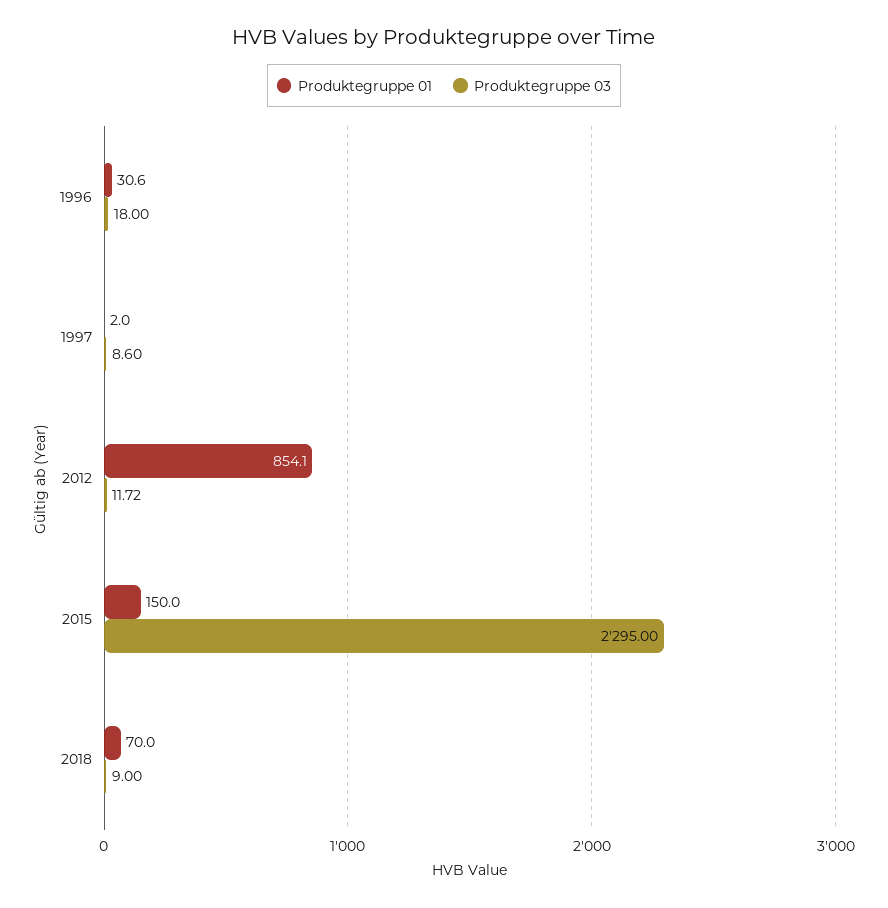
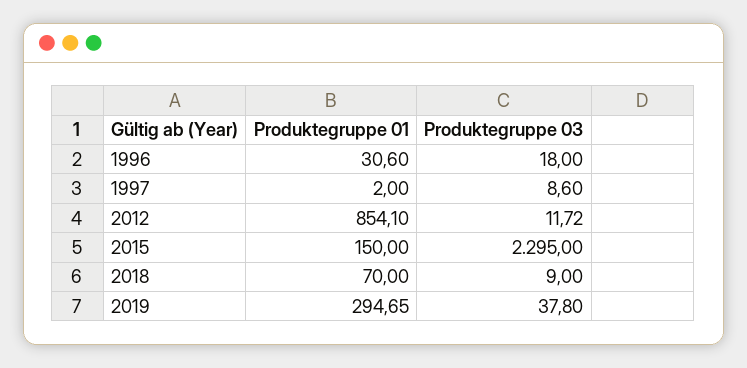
Produktegruppe 01, 2019: none -> 294.65
Produktegruppe 03, 2019: none -> 37.8

